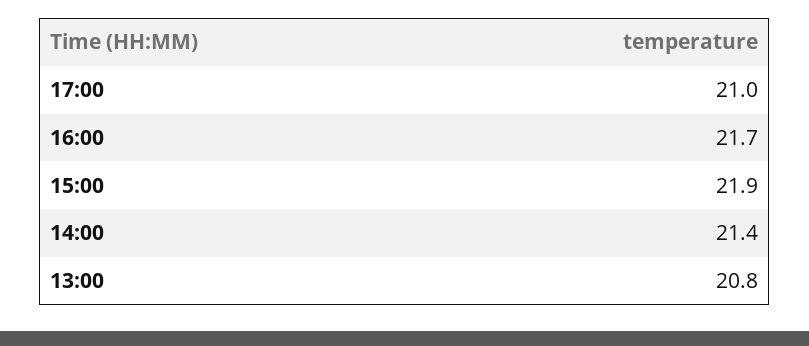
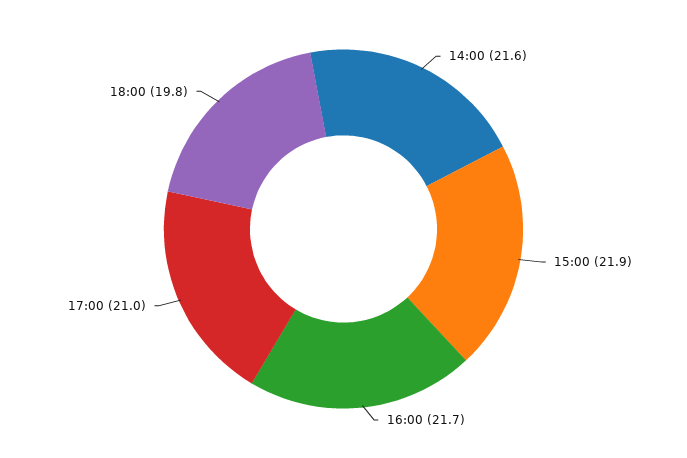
14:00: 21.4 -> 21.6
13:00: 20.8 -> none
18:00: none -> 19.8

